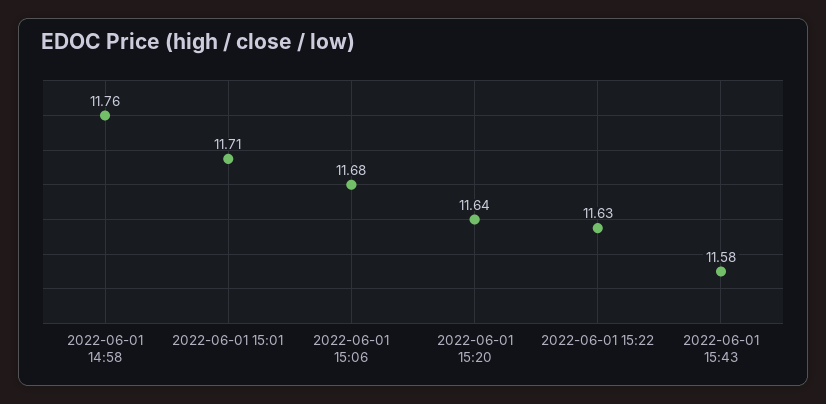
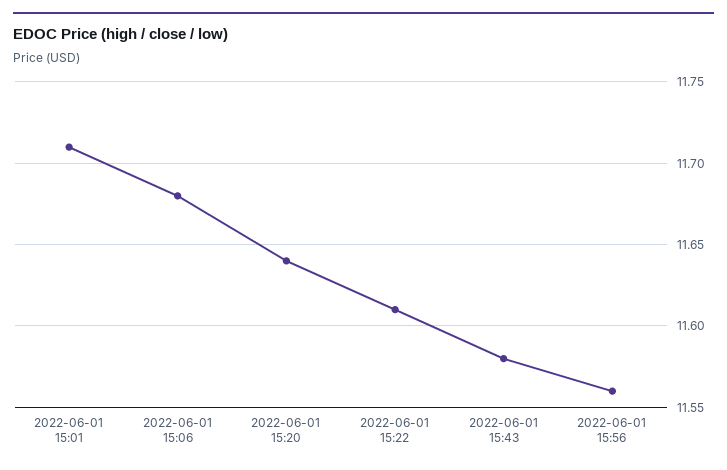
2022-06-01 14:58: 11.76 -> none
2022-06-01 15:22: 11.63 -> 11.61
2022-06-01 15:56: none -> 11.56

